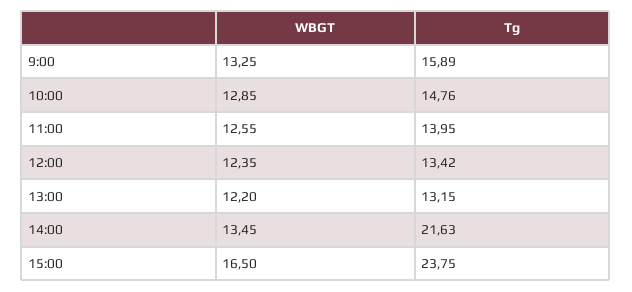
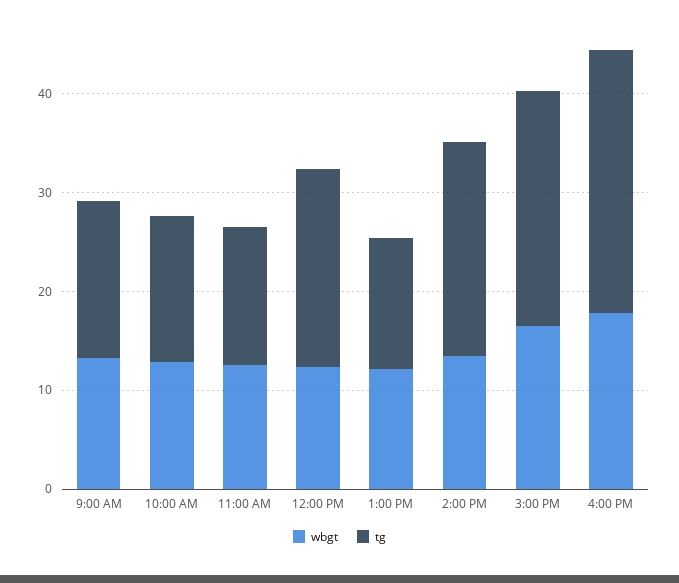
Tg, 12:00: 13.42 -> 20
WBGT, 4:00 PM: none -> 18
Tg, 4:00 PM: none -> 26

